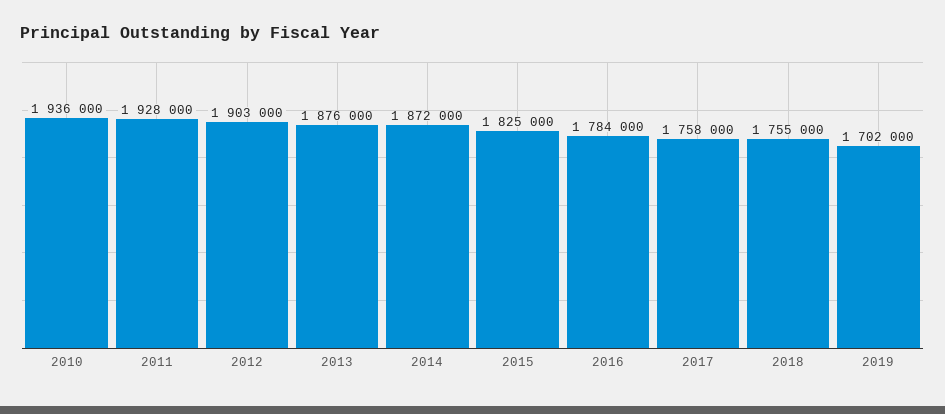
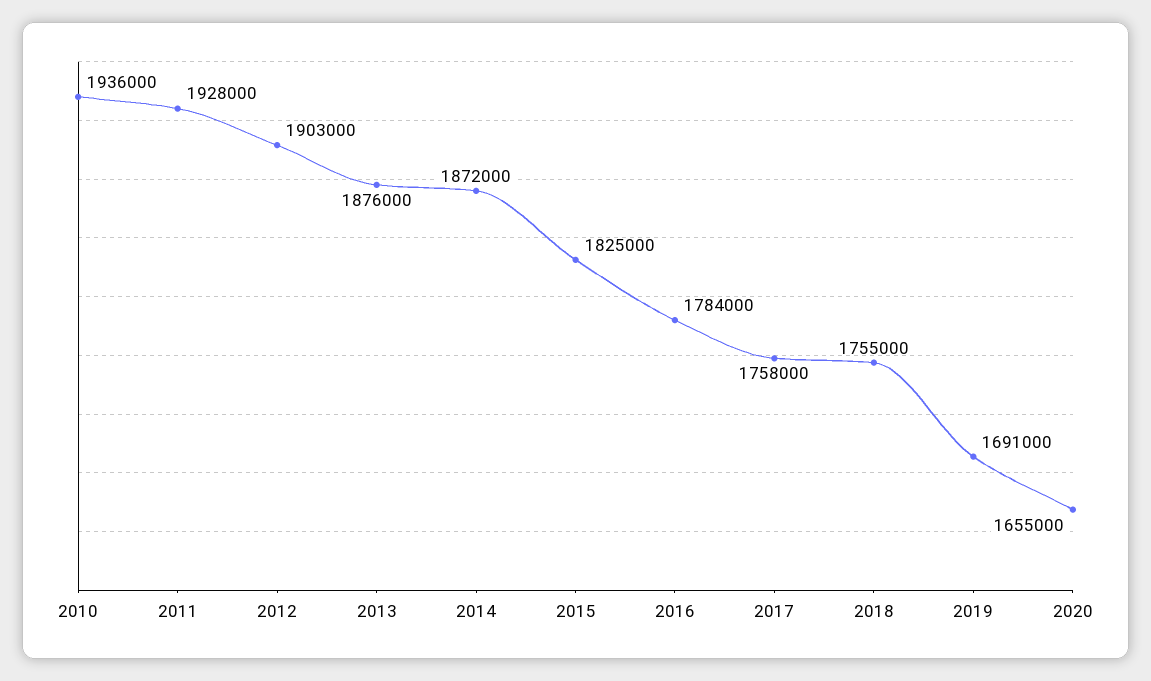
2019: 1702000 -> 1691000
2020: none -> 1655000

